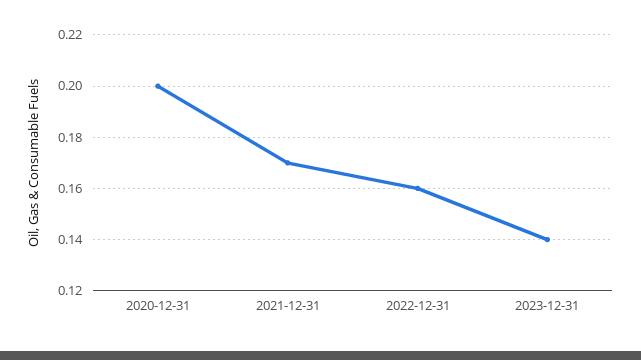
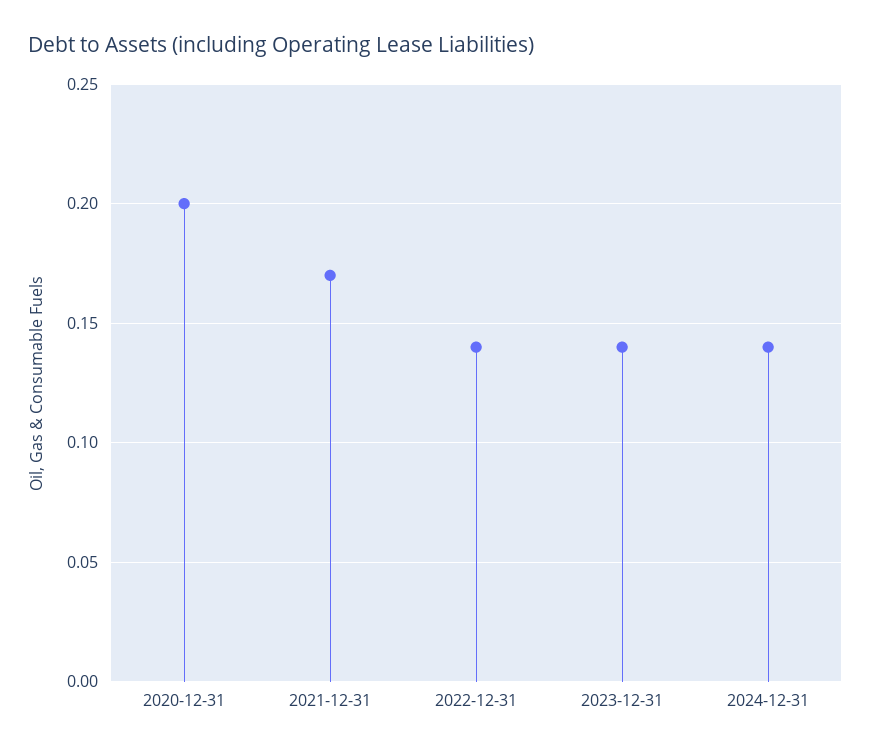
2022-12-31: 0.16 -> 0.14
2024-12-31: none -> 0.14

